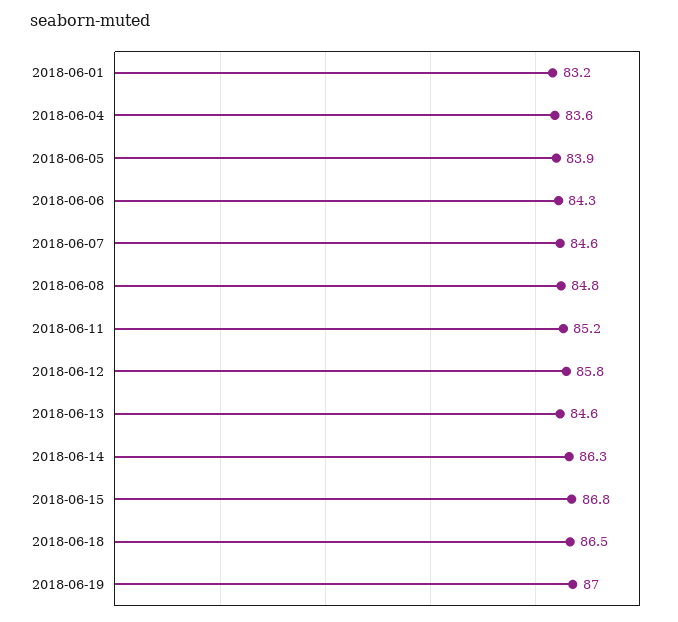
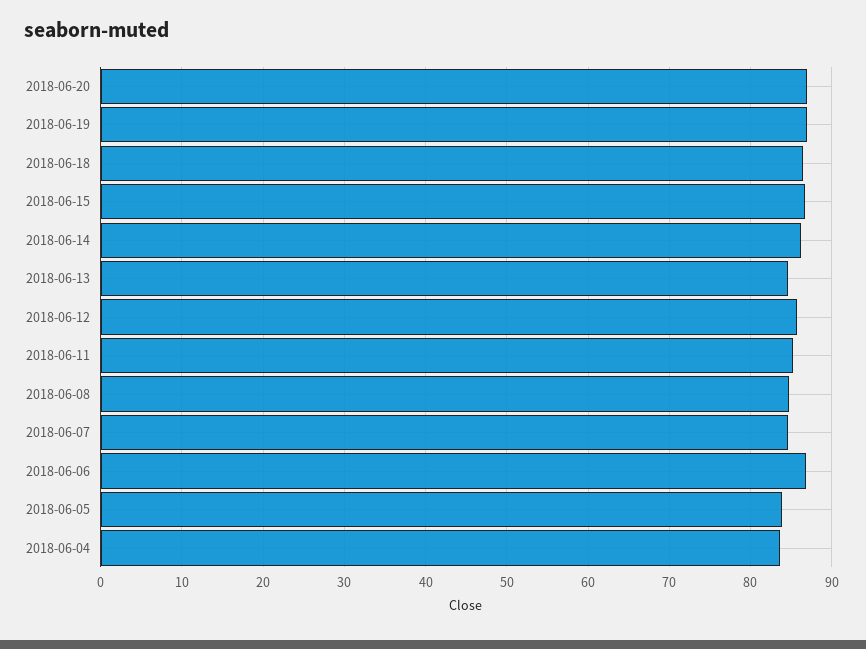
2018-06-01: 83.2 -> none
2018-06-06: 84.3 -> 87
2018-06-20: none -> 87

